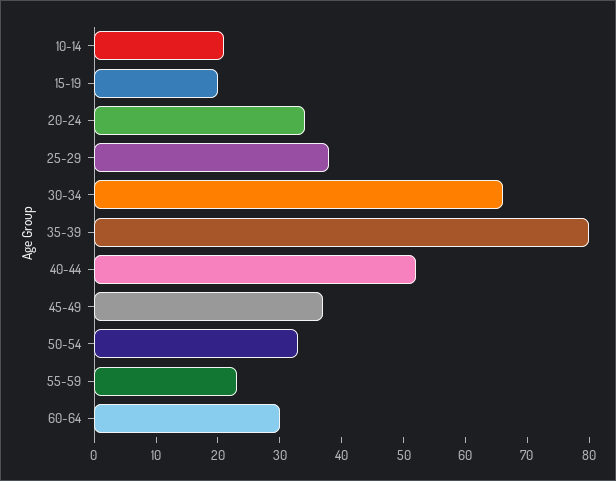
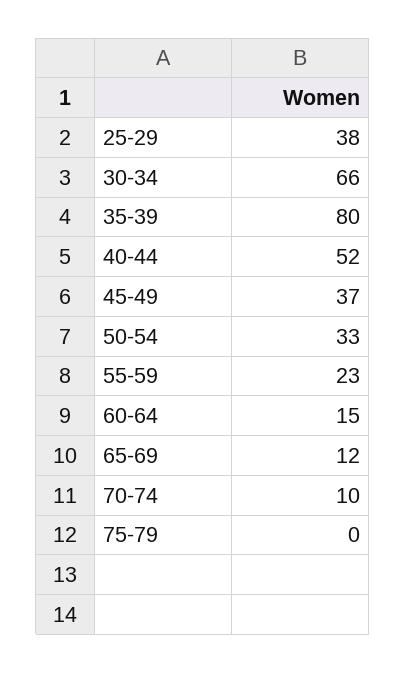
10-14: 20 -> none
15-19: 20 -> none
20-24: 35 -> none
60-64: 30 -> 15
65-69: none -> 12
70-74: none -> 10
75-79: none -> 0

